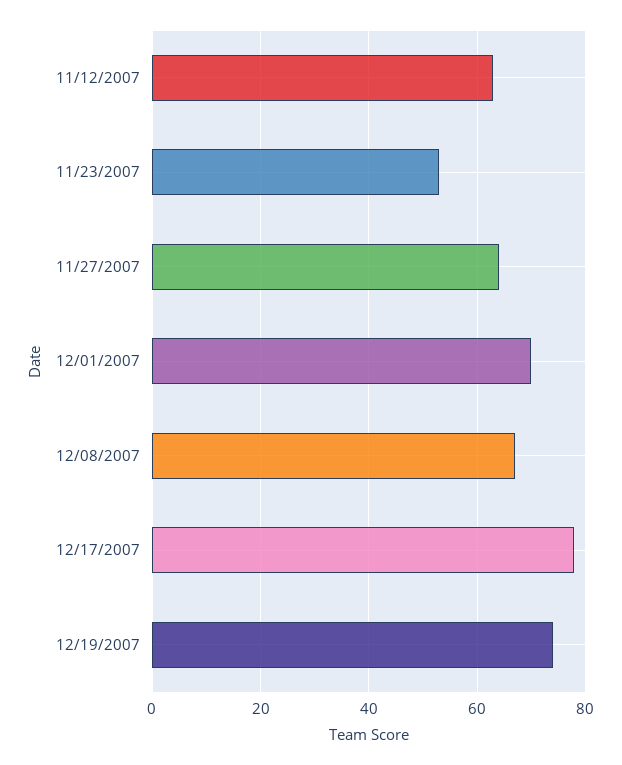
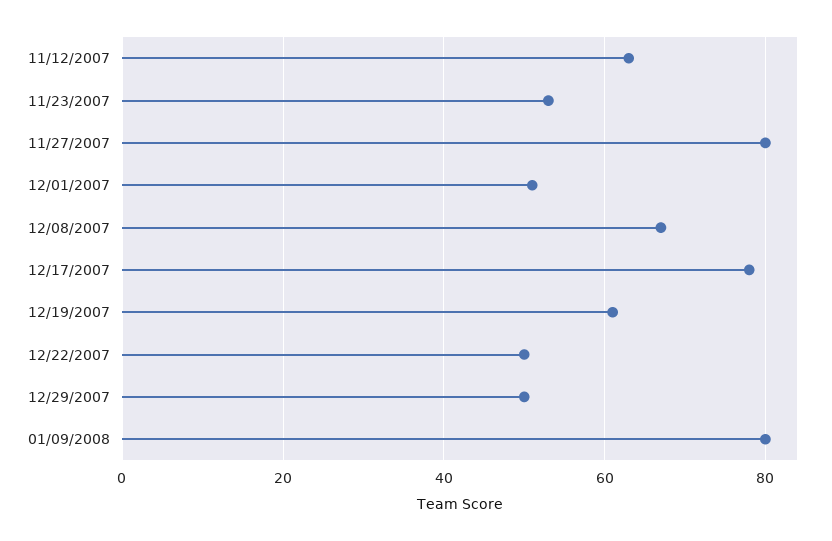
11/27/2007: 65 -> 80
12/01/2007: 70 -> 50
12/19/2007: 75 -> 60
12/22/2007: none -> 50
12/29/2007: none -> 50
01/09/2008: none -> 80

